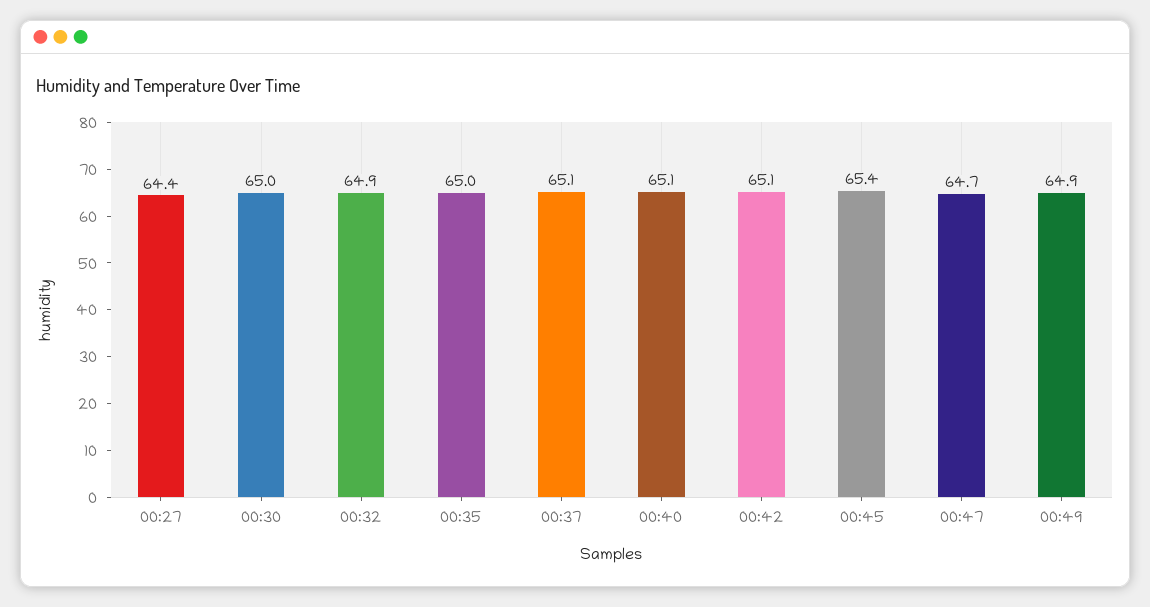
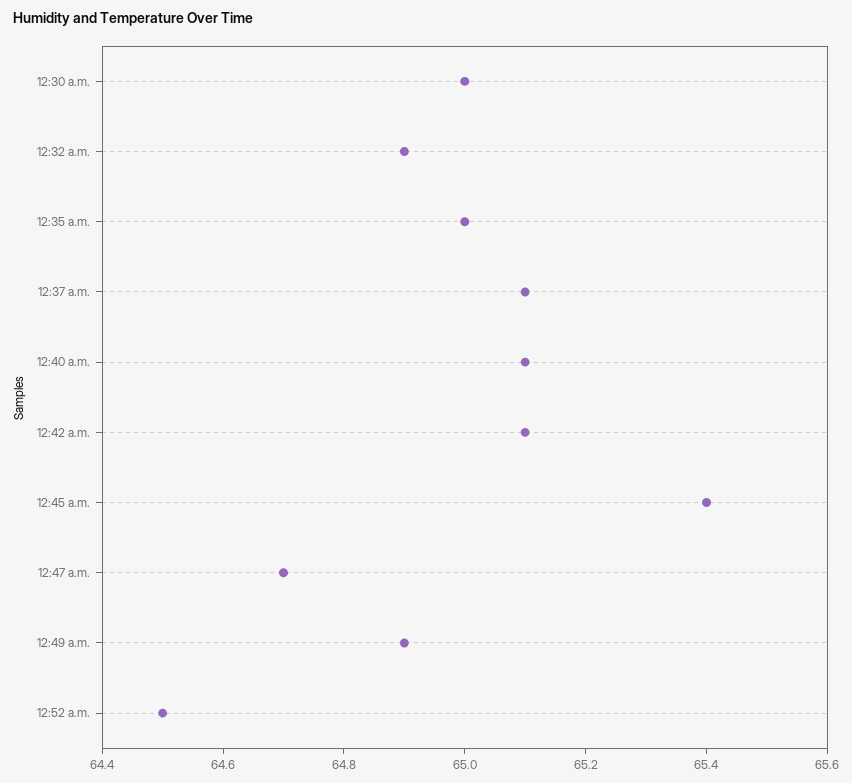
00:27: 64.4 -> none
12:52 a.m.: none -> 64.5

